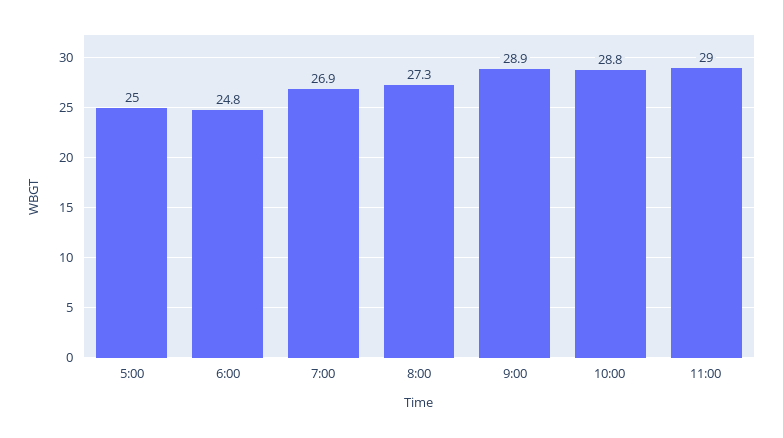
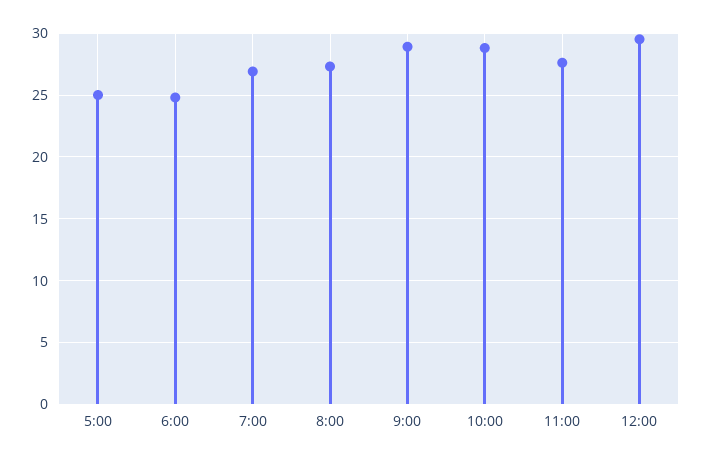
11:00: 29 -> 27.5
12:00: none -> 29.5

